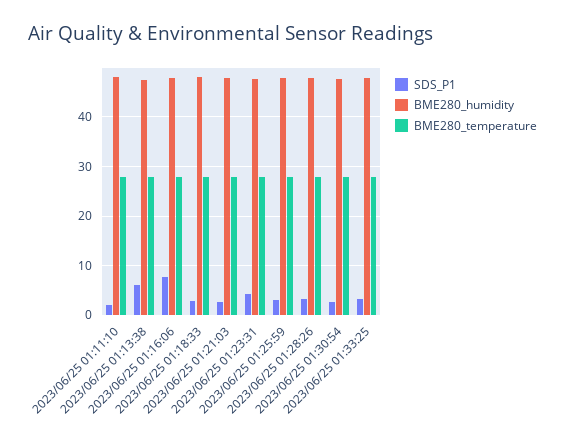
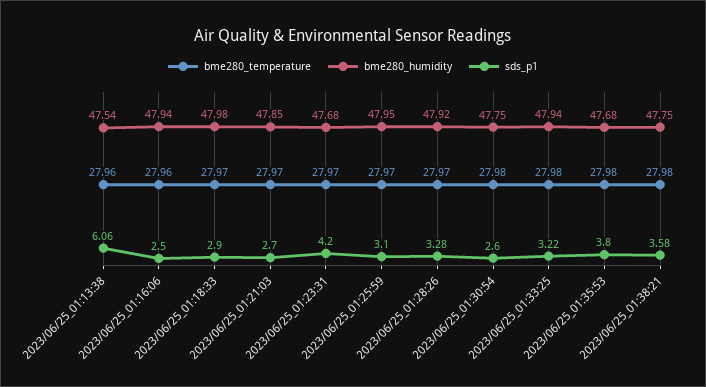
SDS_P1, 2023/06/25 01:11:10: 2 -> none
BME280_humidity, 2023/06/25 01:11:10: 48 -> none
BME280_temperature, 2023/06/25 01:11:10: 28 -> none
SDS_P1, 2023/06/25 01:16:06: 8 -> 2.5
BME280_temperature, 2023/06/25_01:35:53: none -> 27.98
BME280_humidity, 2023/06/25_01:35:53: none -> 47.68
SDS_P1, 2023/06/25_01:35:53: none -> 3.8
BME280_temperature, 2023/06/25_01:38:21: none -> 27.98
BME280_humidity, 2023/06/25_01:38:21: none -> 47.75
SDS_P1, 2023/06/25_01:38:21: none -> 3.58

